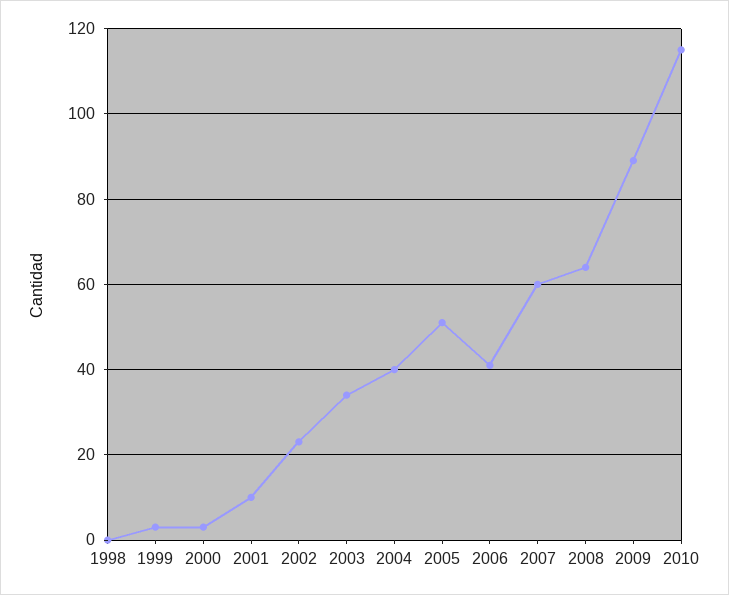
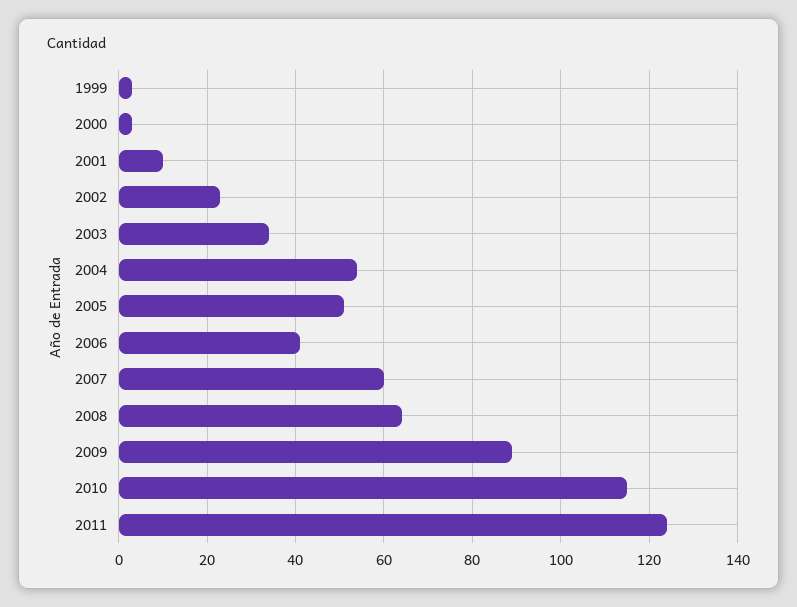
1998: 0 -> none
2004: 40 -> 55
2011: none -> 125

